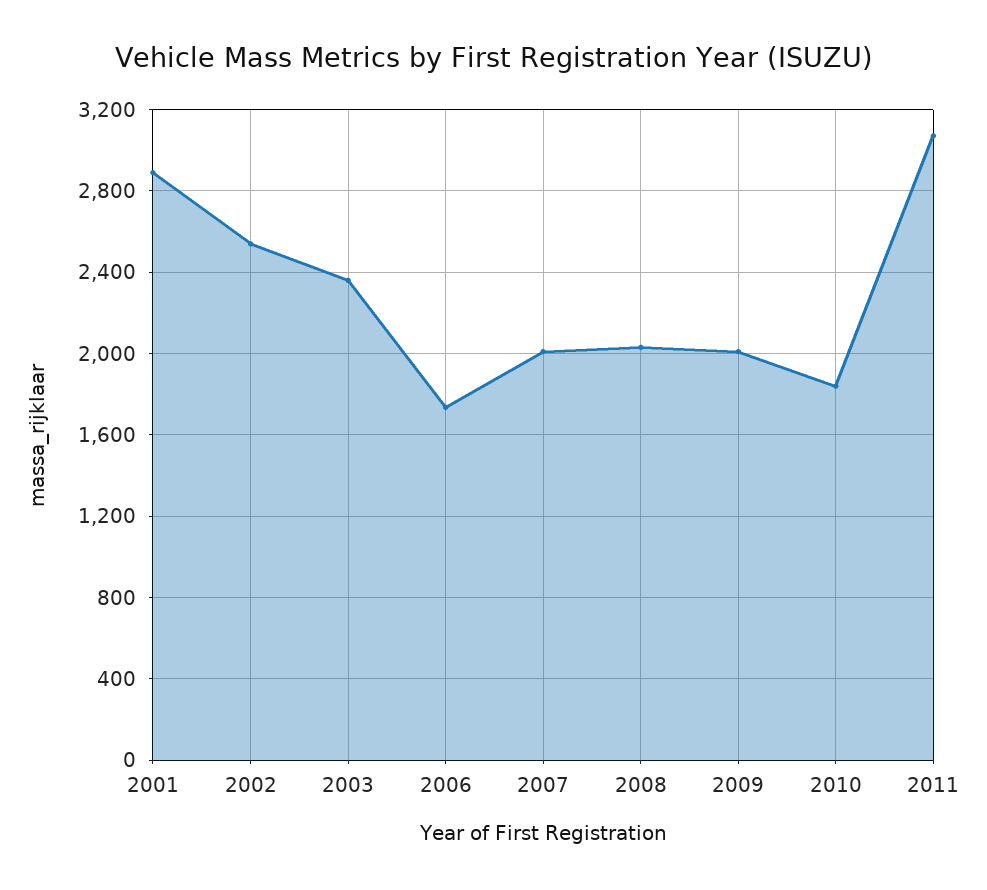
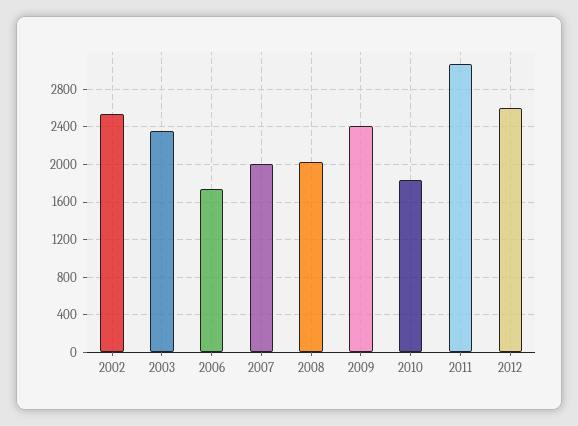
2001: 2900 -> none
2009: 2000 -> 2400
2012: none -> 2600

